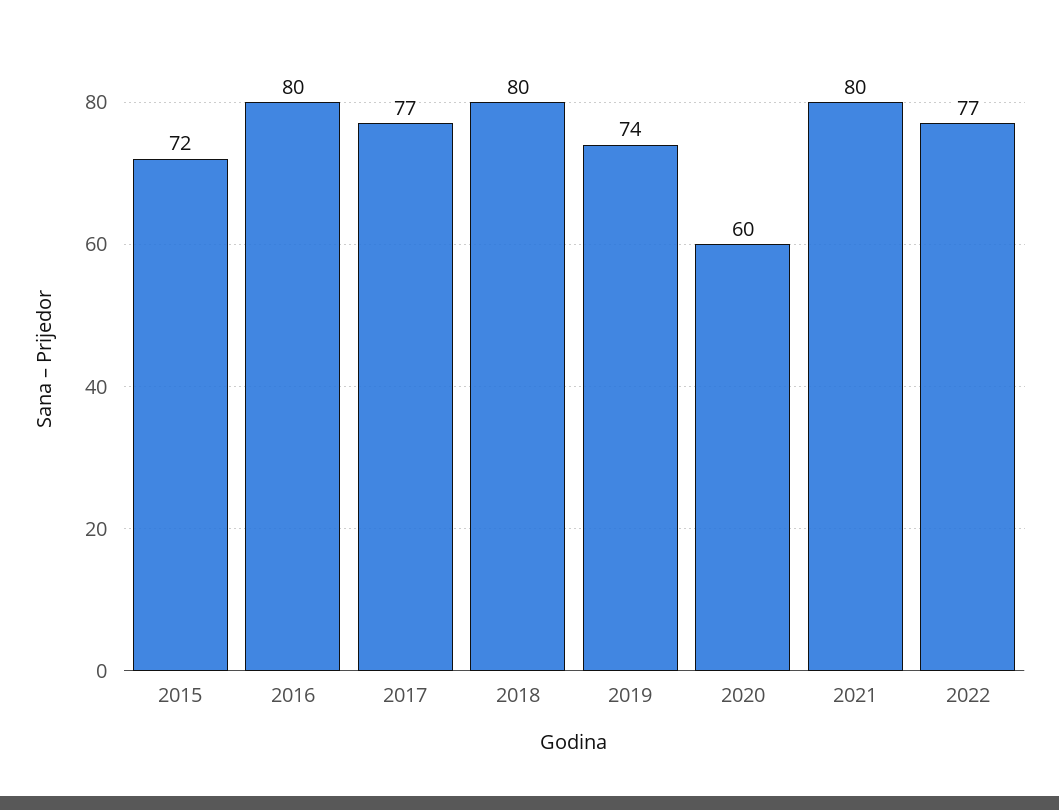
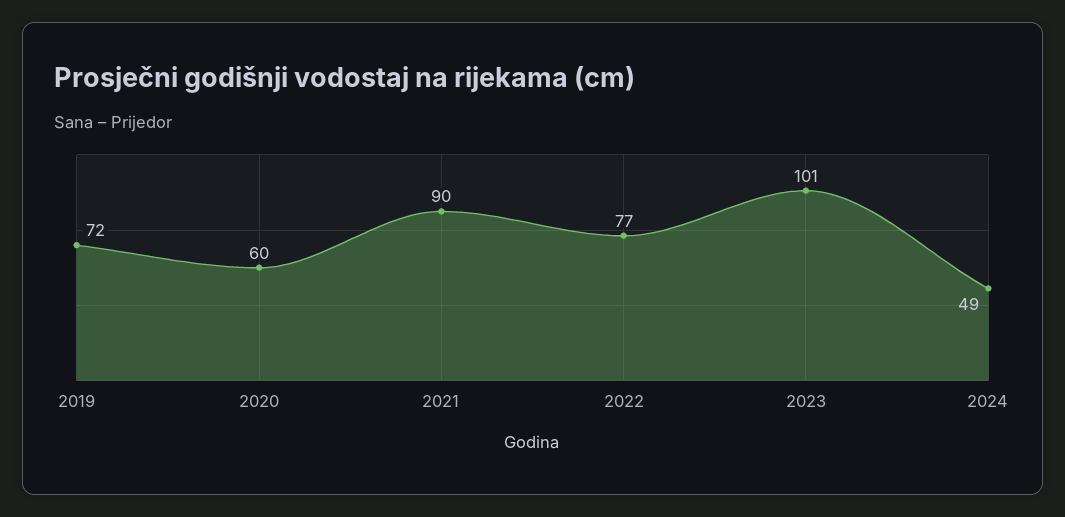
2015: 72 -> none
2016: 80 -> none
2017: 77 -> none
2018: 80 -> none
2019: 74 -> 72
2021: 80 -> 90
2023: none -> 101
2024: none -> 49

